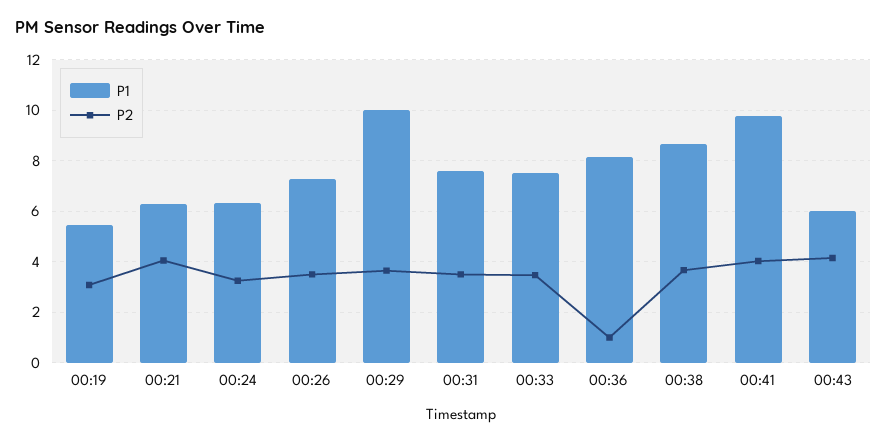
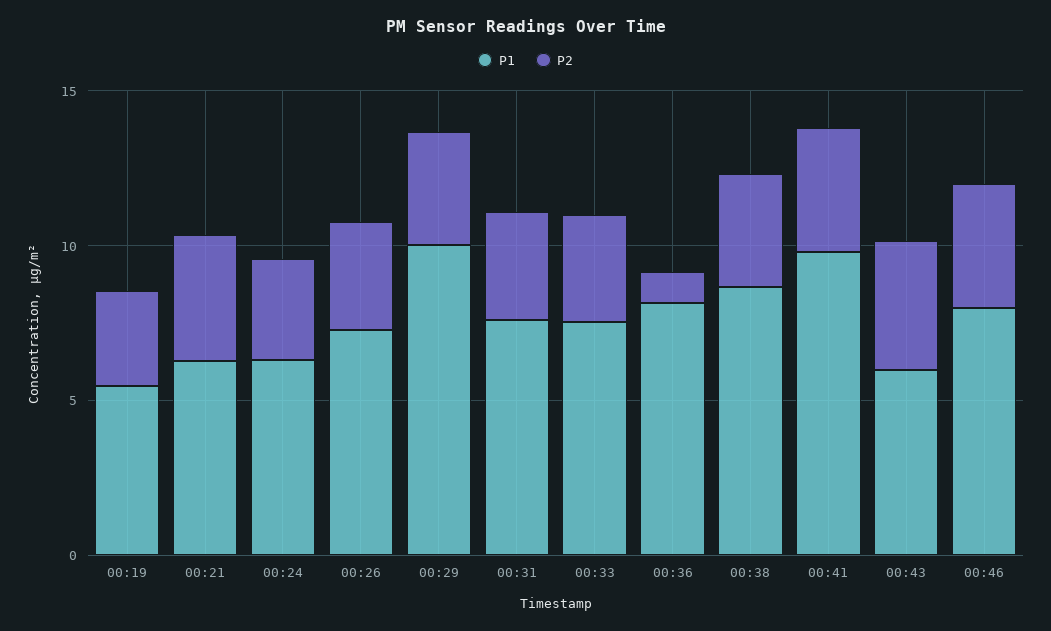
P1, 00:46: none -> 8
P2, 00:46: none -> 4

